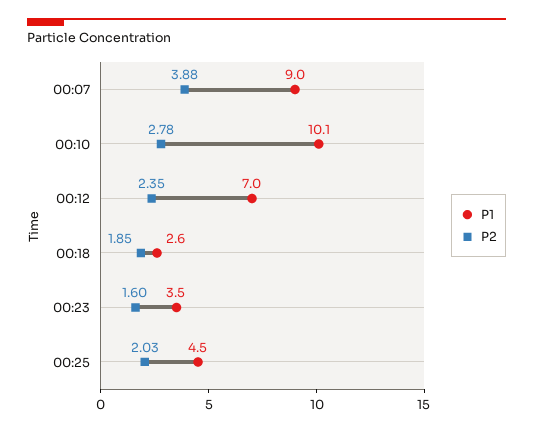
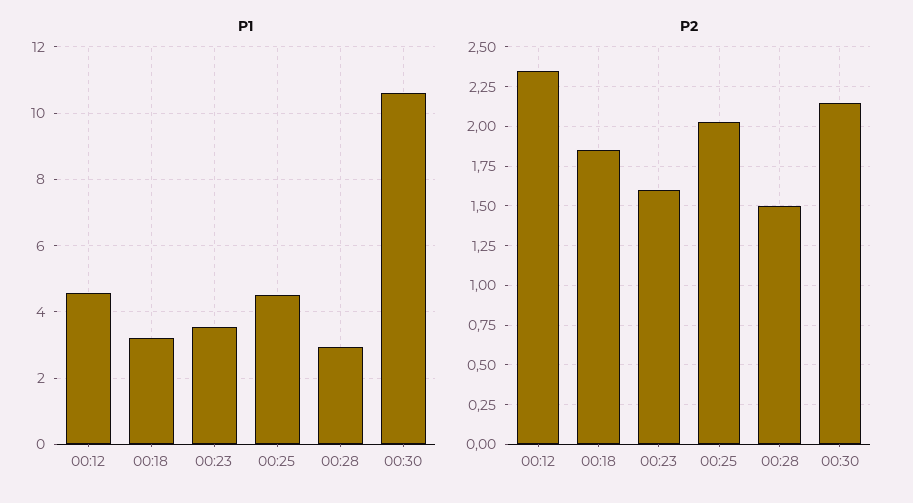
P1, 00:07: 9 -> none
P2, 00:07: 3.88 -> none
P1, 00:10: 10.1 -> none
P2, 00:10: 2.78 -> none
P1, 00:12: 7 -> 4.6
P1, 00:18: 2.6 -> 3.2
P1, 00:28: none -> 3
P1, 00:30: none -> 10.6
P2, 00:28: none -> 1.5
P2, 00:30: none -> 2.15

